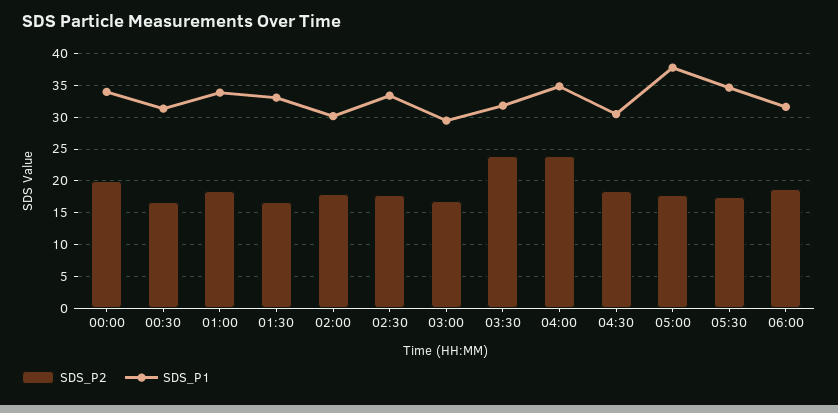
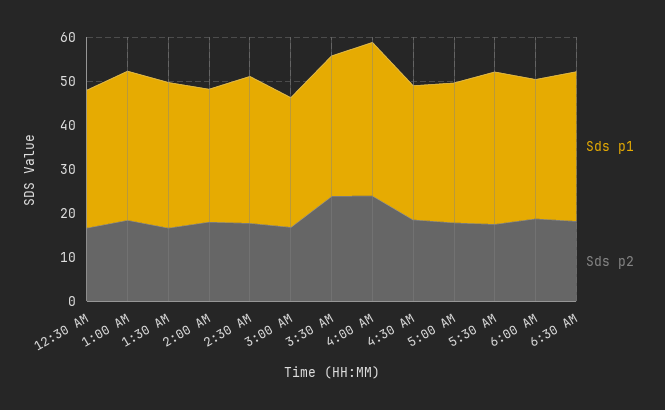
SDS_P2, 00:00: 20 -> none
SDS_P1, 00:00: 34 -> none
SDS_P1, 05:00: 38 -> 32
SDS_P1, 6:30 AM: none -> 34
SDS_P2, 6:30 AM: none -> 18

